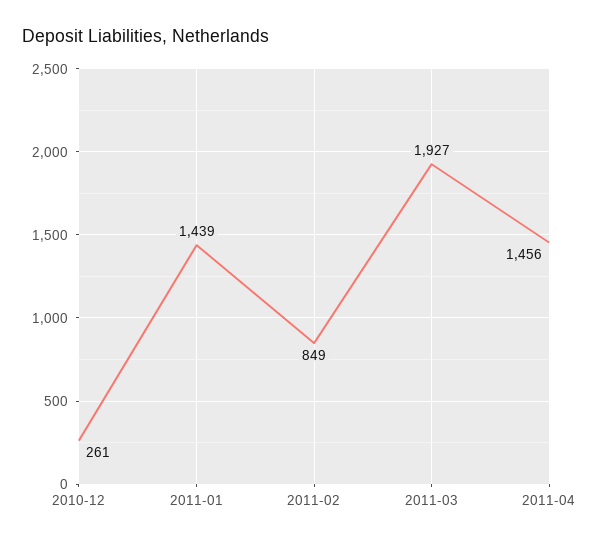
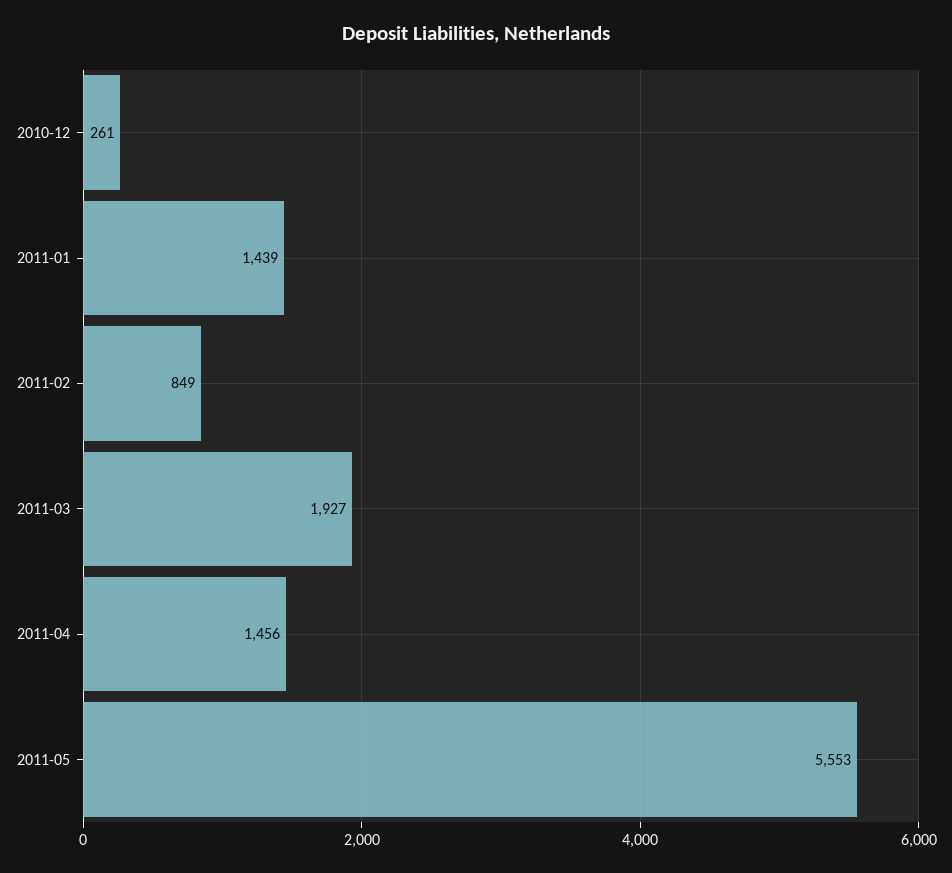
2011-05: none -> 5553

